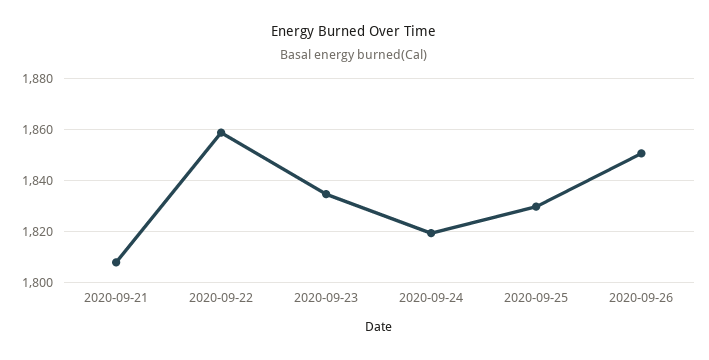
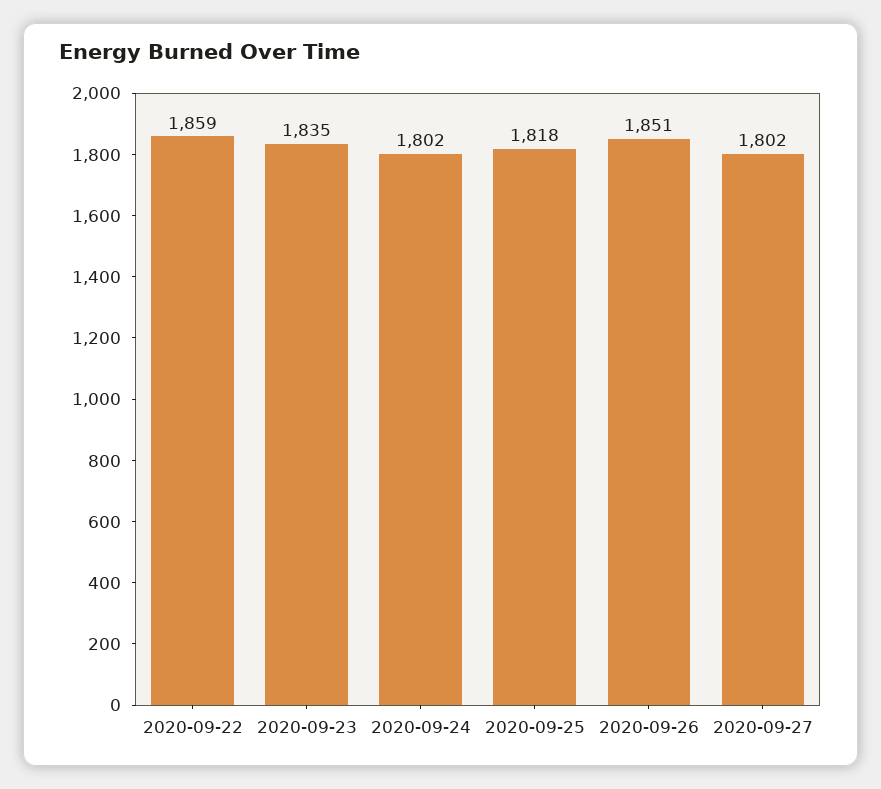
2020-09-21: 1807.5 -> none
2020-09-24: 1820 -> 1802
2020-09-25: 1830 -> 1818
2020-09-27: none -> 1802

